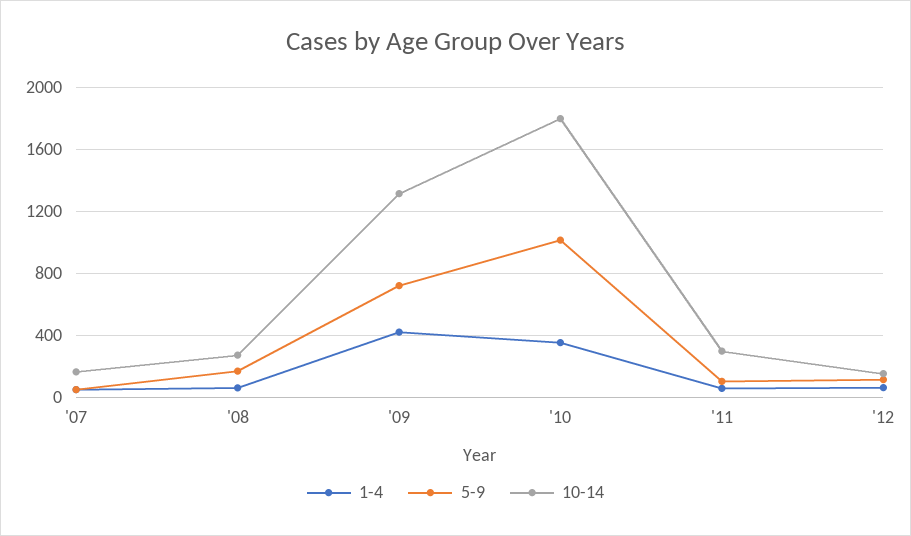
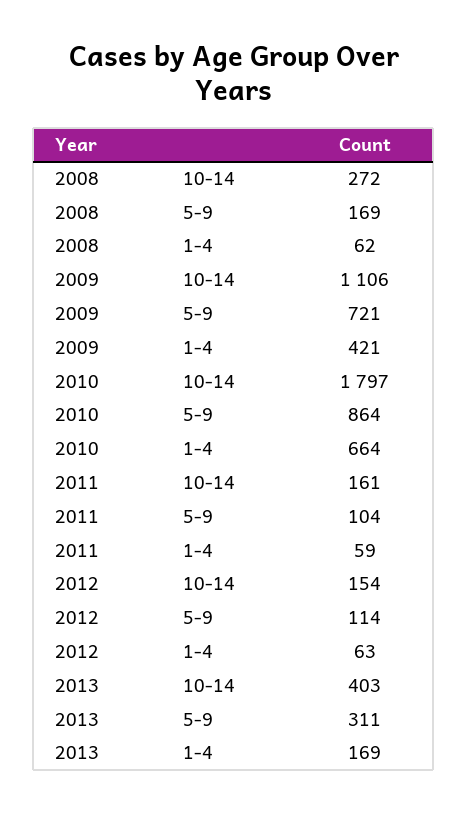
1-4, '07: 50 -> none
5-9, '07: 50 -> none
10-14, '07: 150 -> none
10-14, '09: 1300 -> 1106
1-4, '10: 350 -> 664
5-9, '10: 1000 -> 864
10-14, '11: 300 -> 161
10-14, 2013: none -> 403
5-9, 2013: none -> 311
1-4, 2013: none -> 169

